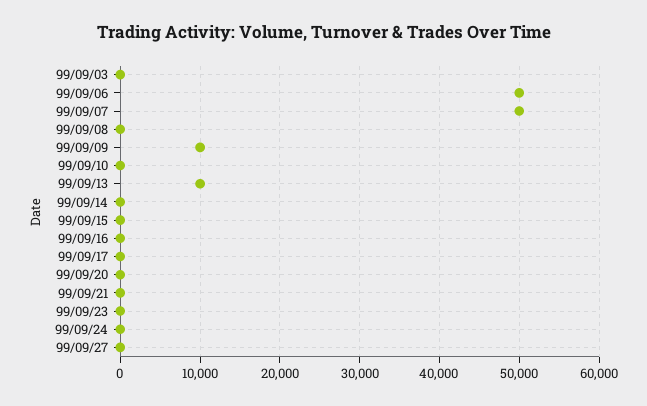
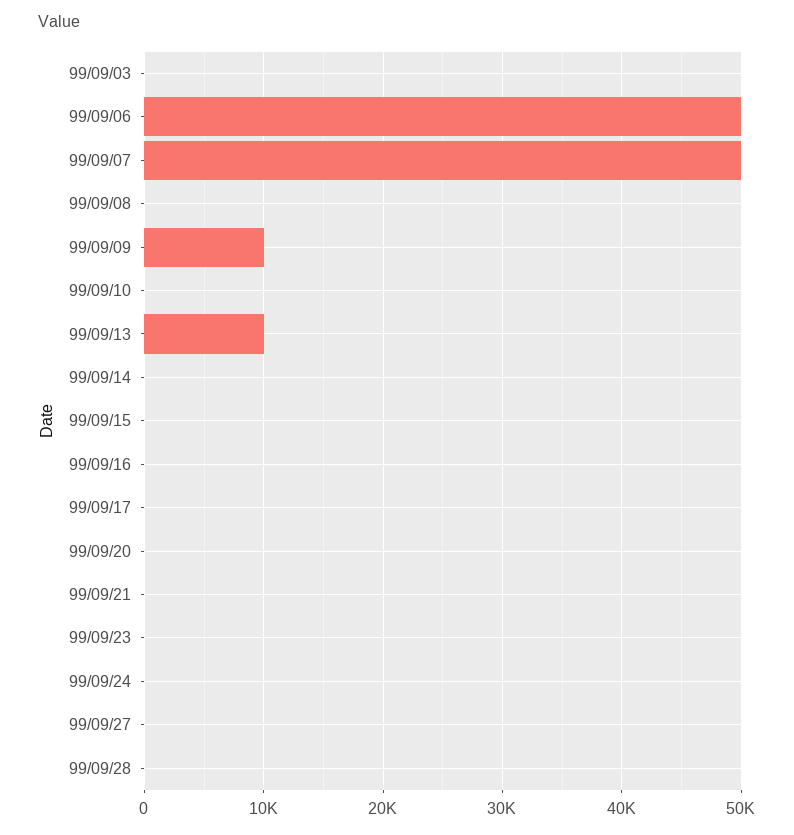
99/09/28: none -> 0

